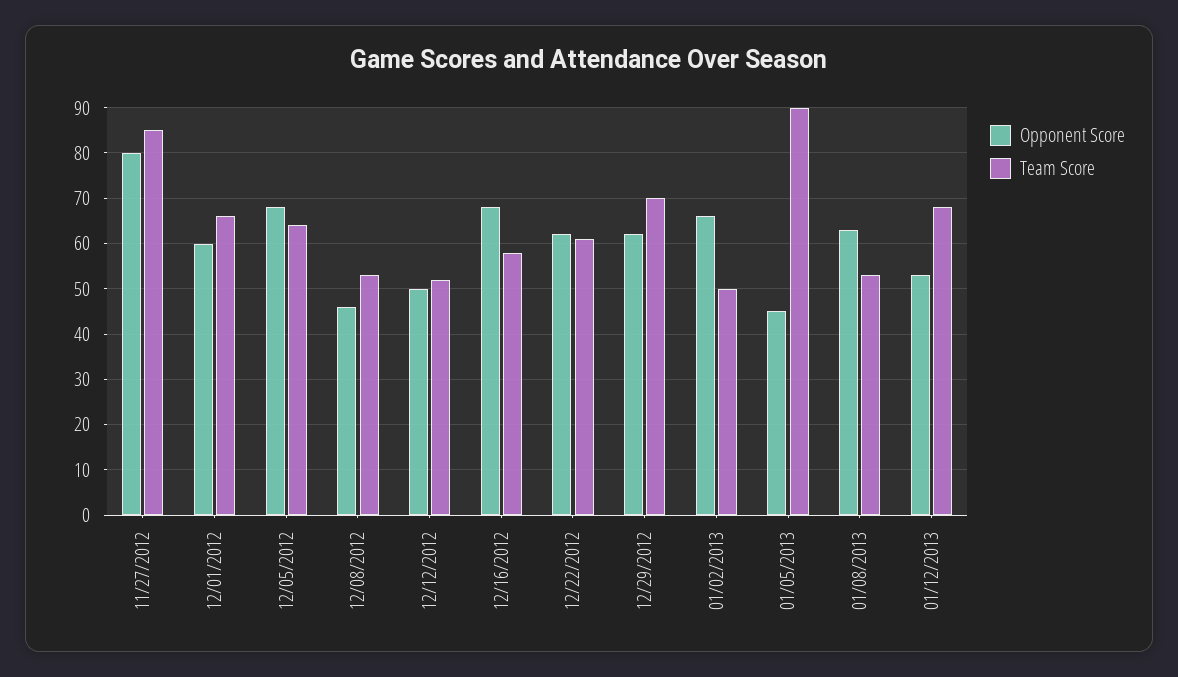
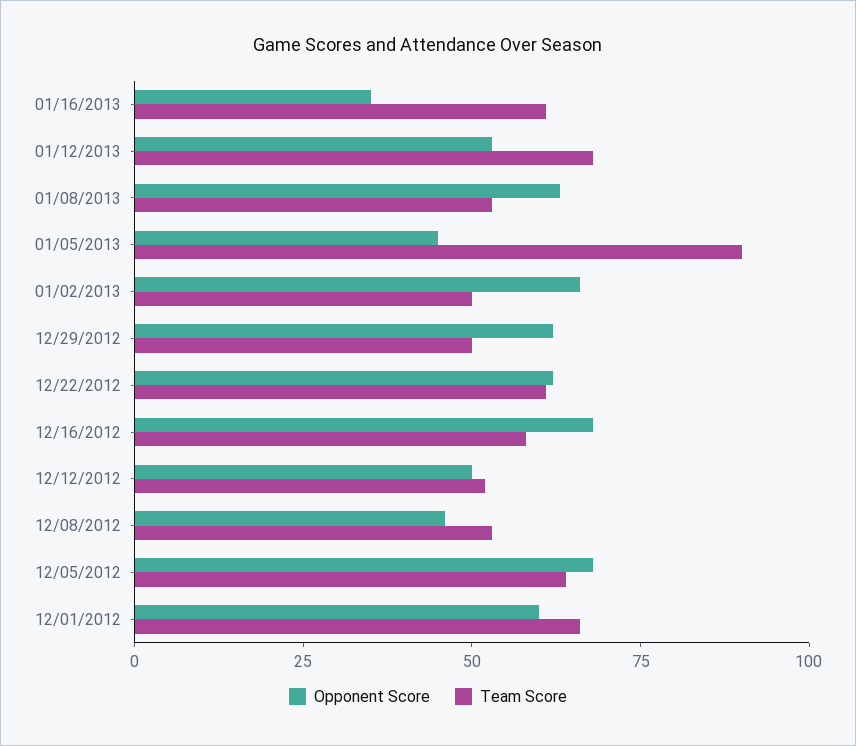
Opponent Score, 11/27/2012: 80 -> none
Team Score, 11/27/2012: 85 -> none
Team Score, 12/29/2012: 70 -> 50
Opponent Score, 01/16/2013: none -> 35
Team Score, 01/16/2013: none -> 60

